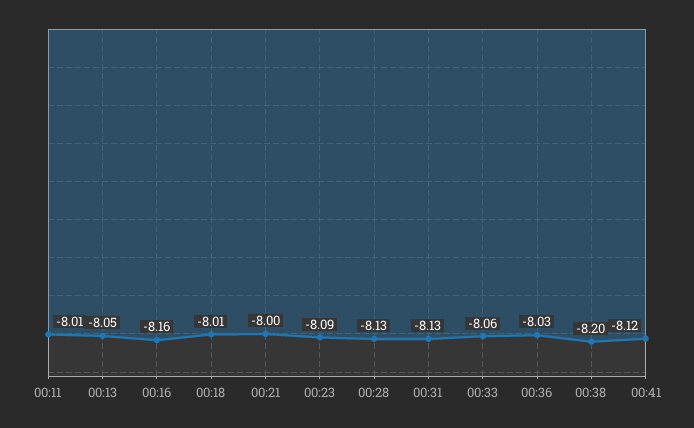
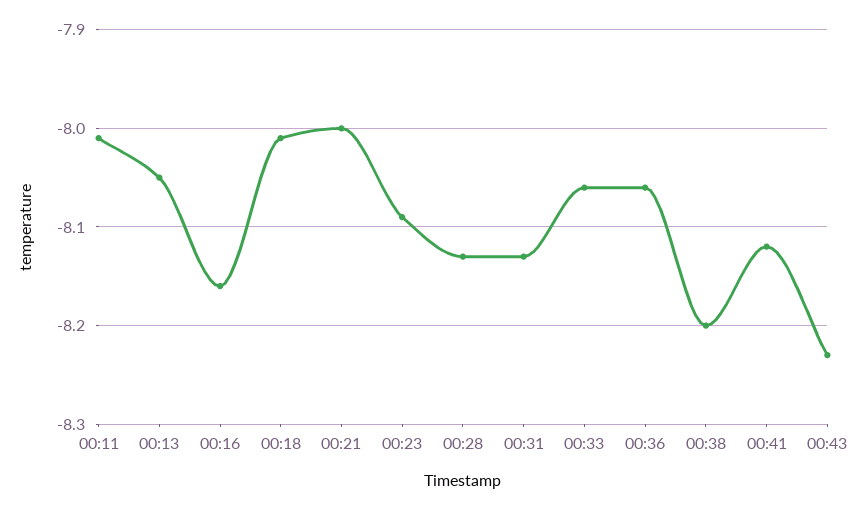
00:36: -8.03 -> -8.06
00:43: none -> -8.23

